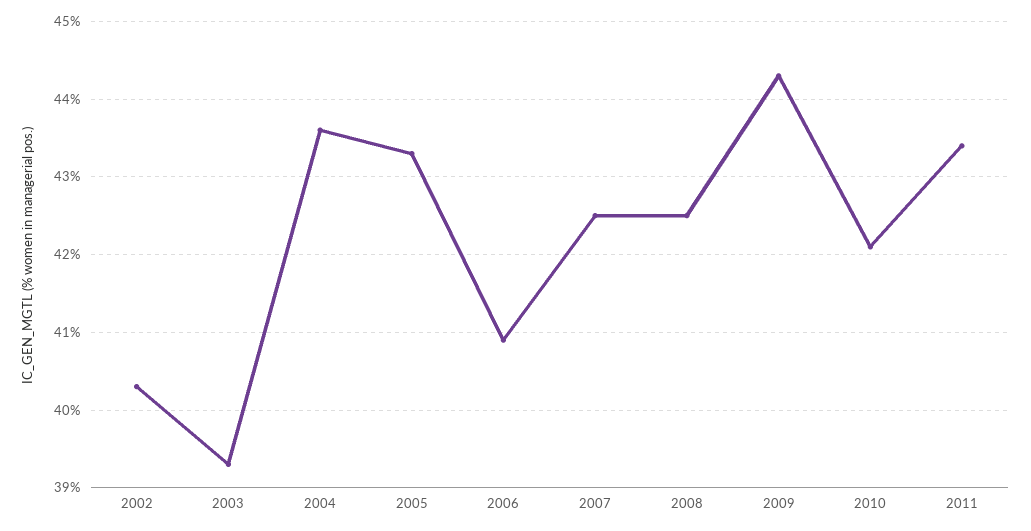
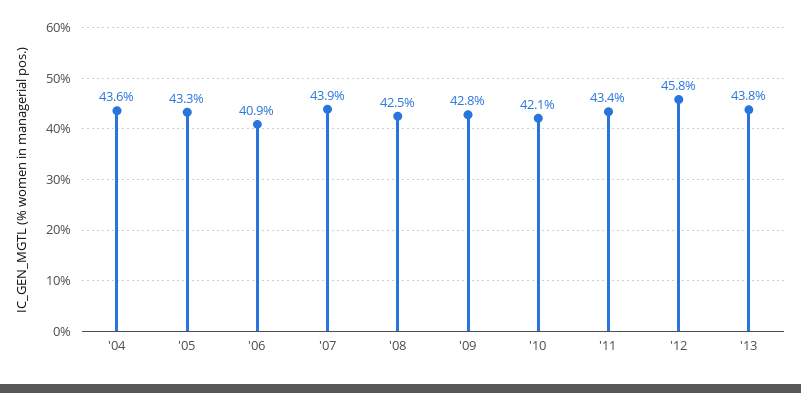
2002: 40.3 -> none
2003: 39.3 -> none
2007: 42.5 -> 43.9
2009: 44.3 -> 42.8
'12: none -> 45.8
'13: none -> 43.8

